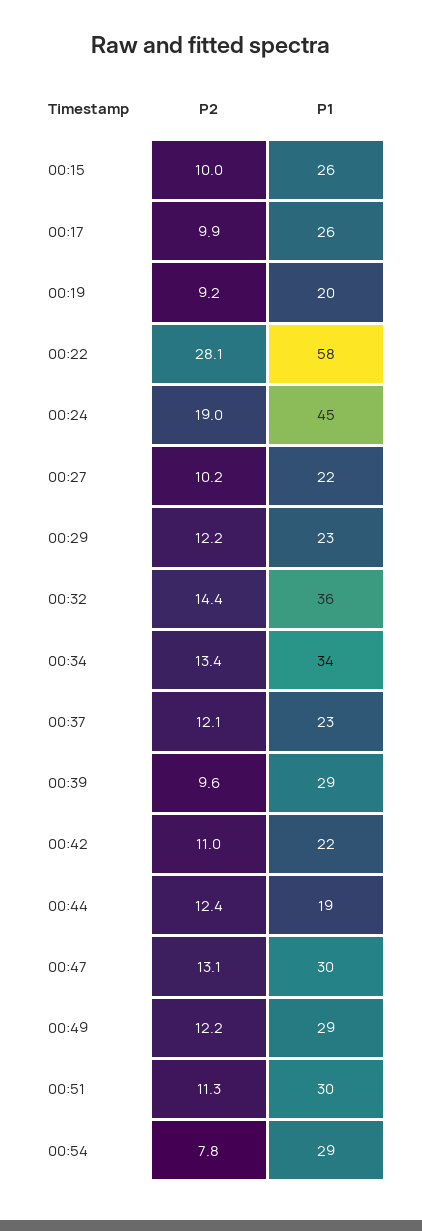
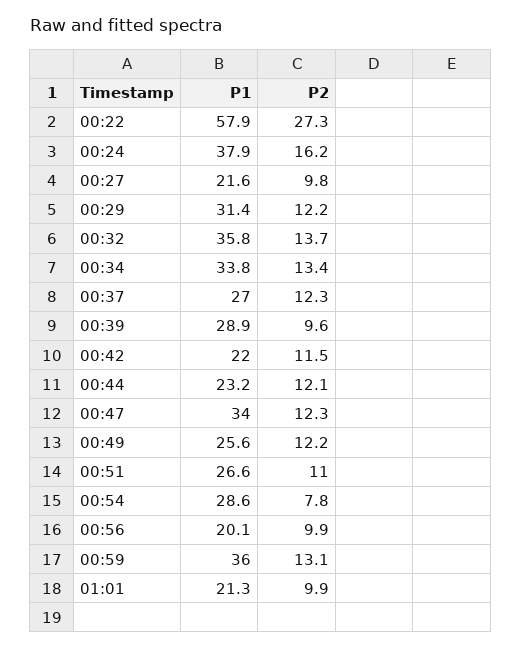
P2, 00:15: 10 -> none
P1, 00:15: 26 -> none
P2, 00:17: 9.9 -> none
P1, 00:17: 26 -> none
P2, 00:19: 9.2 -> none
P1, 00:19: 20 -> none
P2, 00:22: 28.1 -> 27.3
P2, 00:24: 19 -> 16.2
P1, 00:24: 45 -> 37.9
P2, 00:27: 10.2 -> 9.8
P1, 00:29: 23 -> 31.4
P2, 00:32: 14.4 -> 13.7
P2, 00:37: 12.1 -> 12.3
P1, 00:37: 23 -> 27
P2, 00:42: 11 -> 11.5
P2, 00:44: 12.4 -> 12.1
P1, 00:44: 19 -> 23.2
P2, 00:47: 13.1 -> 12.3
P1, 00:47: 30 -> 34
P1, 00:49: 29 -> 25.6
P2, 00:51: 11.3 -> 11
P1, 00:51: 30 -> 26.6
P1, 00:56: none -> 20.1
P2, 00:56: none -> 9.9
P1, 00:59: none -> 36
P2, 00:59: none -> 13.1
P1, 01:01: none -> 21.3
P2, 01:01: none -> 9.9

